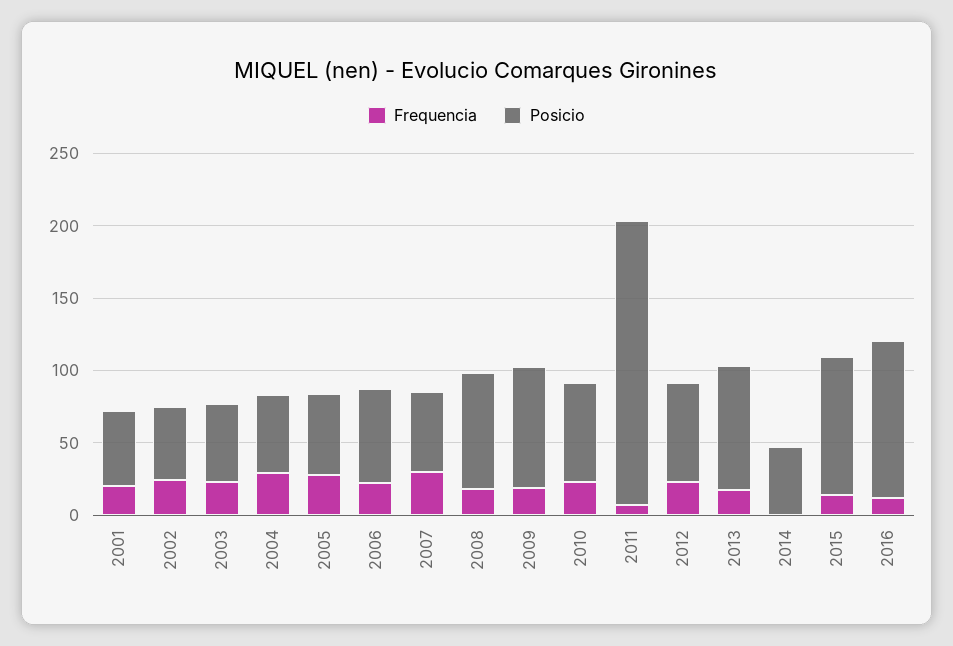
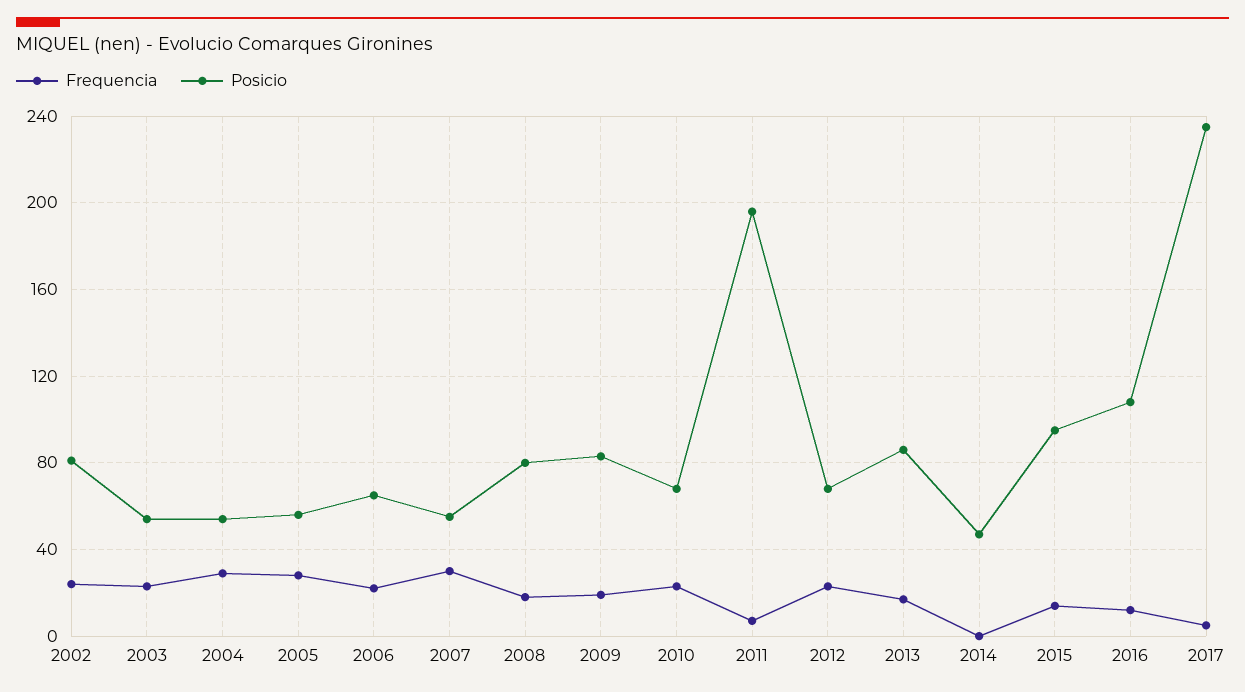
Frequencia, 2001: 20 -> none
Posicio, 2001: 50 -> none
Posicio, 2002: 50 -> 80
Frequencia, 2017: none -> 5
Posicio, 2017: none -> 235

